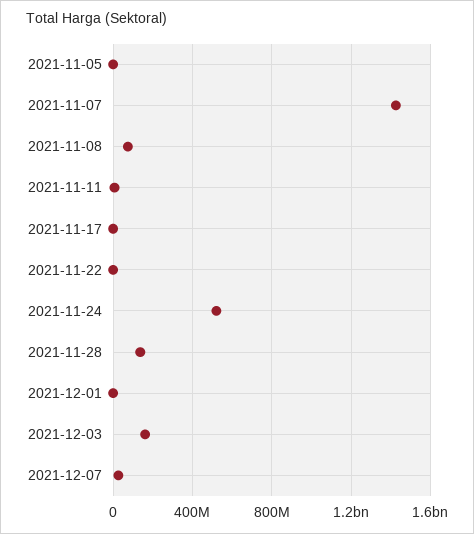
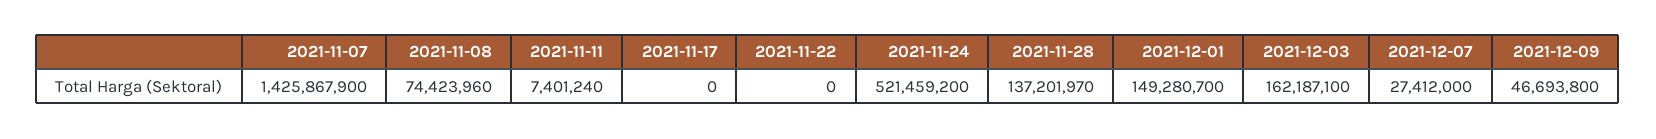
2021-11-05: 0 -> none
2021-12-01: 0 -> 149280700
2021-12-09: none -> 46693800

